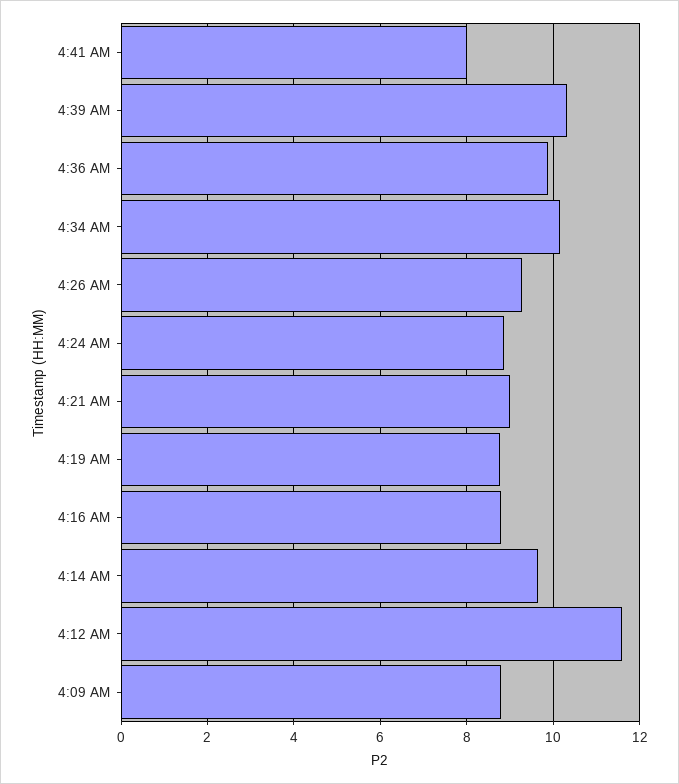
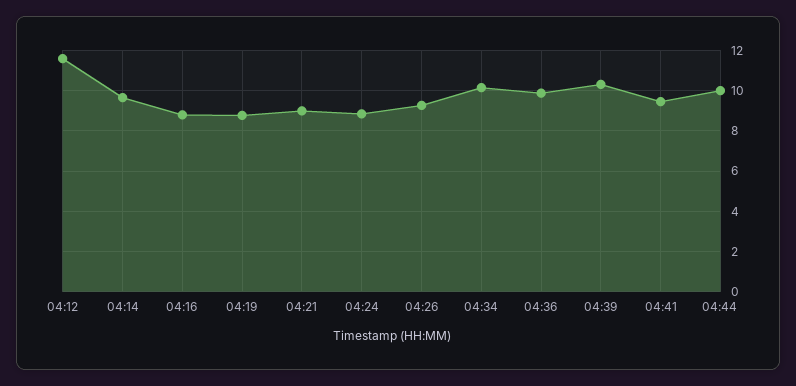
4:41 AM: 8 -> 9.5
4:09 AM: 8.8 -> none
04:44: none -> 10

